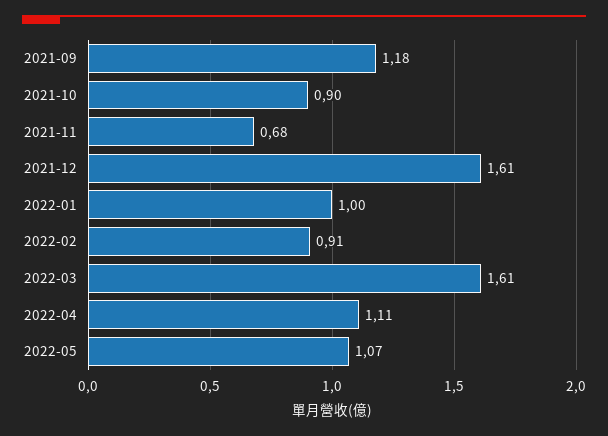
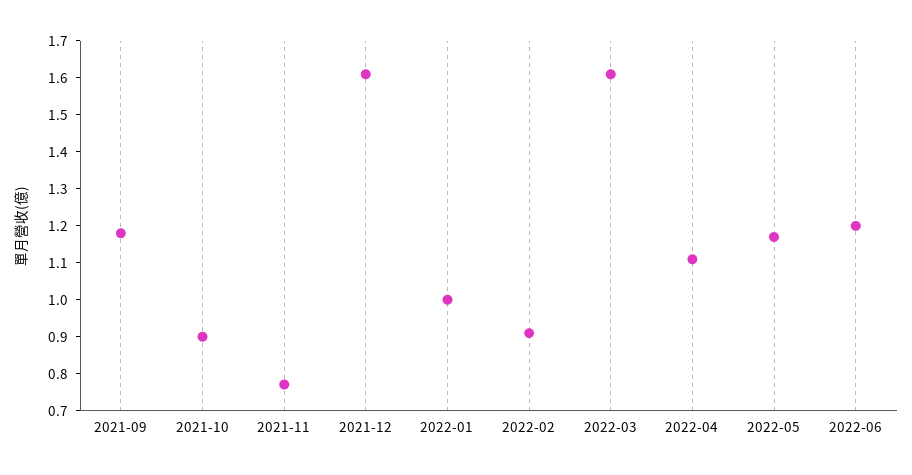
2021-11: 0.68 -> 0.775
2022-05: 1.07 -> 1.175
2022-06: none -> 1.2

